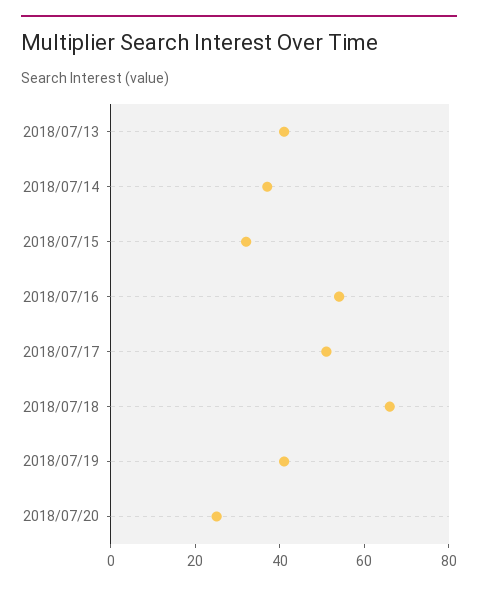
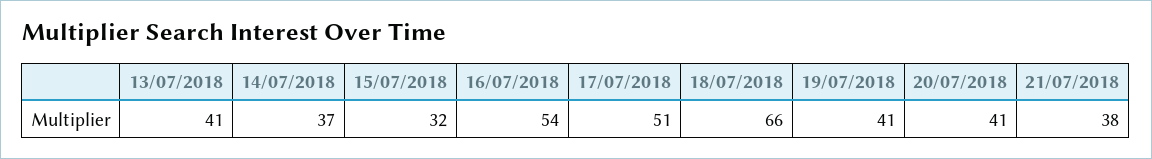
2018/07/20: 25 -> 41
21/07/2018: none -> 38

